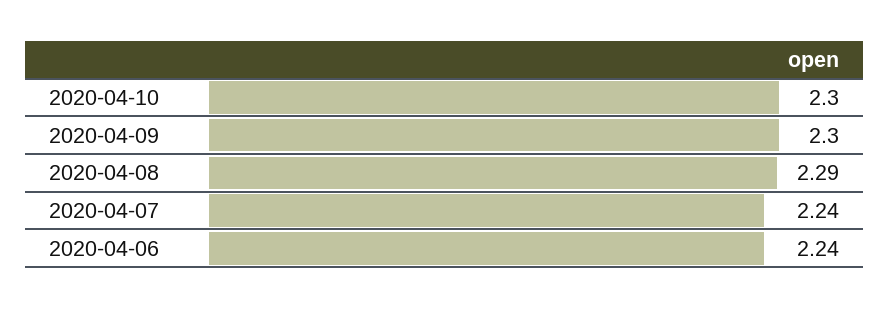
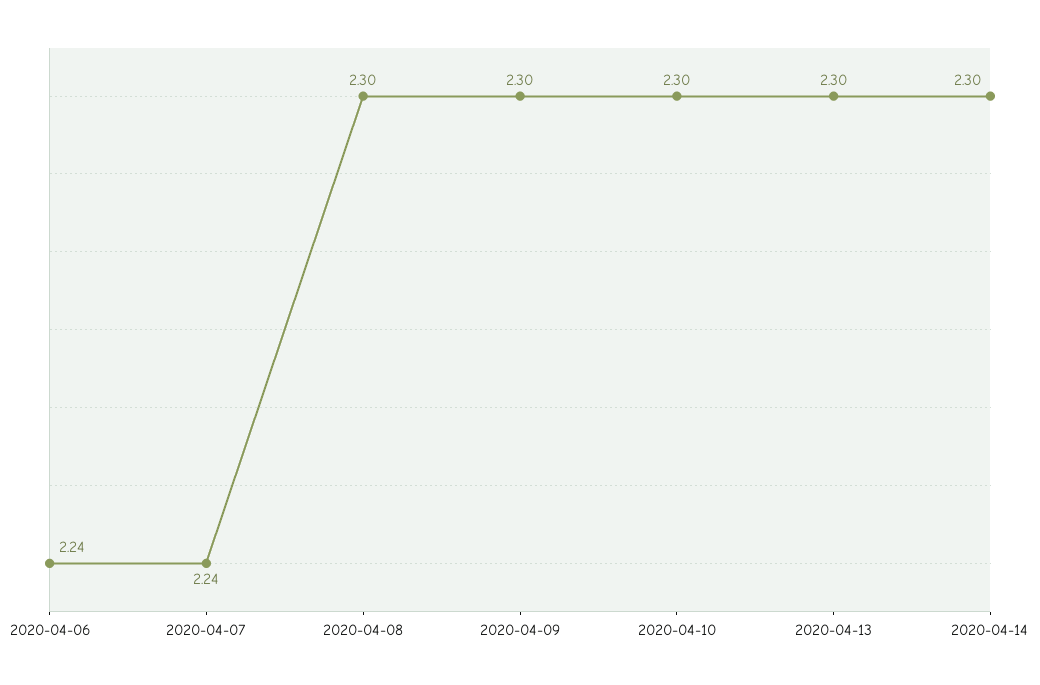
2020-04-08: 2.29 -> 2.3
2020-04-13: none -> 2.3
2020-04-14: none -> 2.3

